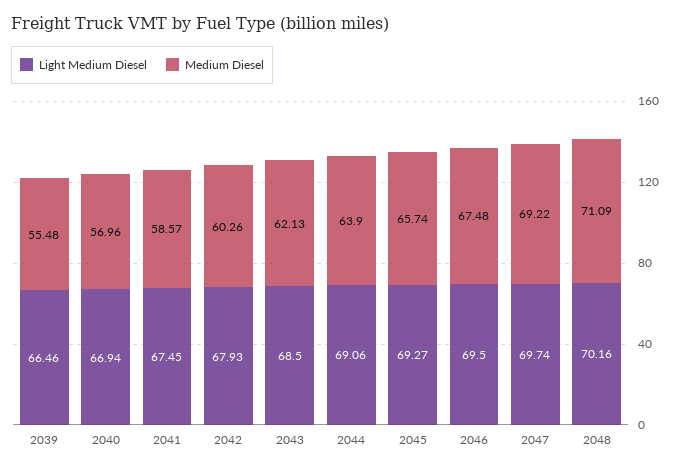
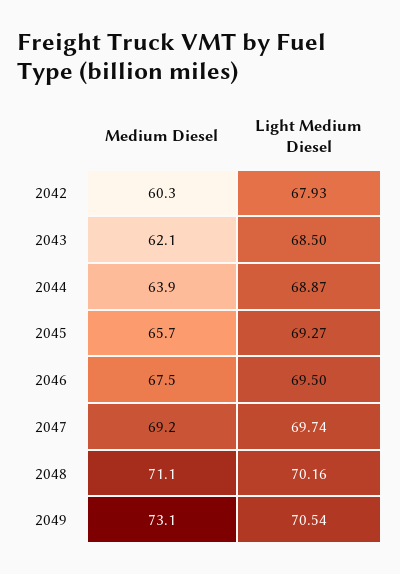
Light Medium Diesel, 2039: 66.46 -> none
Medium Diesel, 2039: 55.48 -> none
Light Medium Diesel, 2040: 66.94 -> none
Medium Diesel, 2040: 56.96 -> none
Light Medium Diesel, 2041: 67.45 -> none
Medium Diesel, 2041: 58.57 -> none
Light Medium Diesel, 2044: 69.06 -> 68.87
Medium Diesel, 2049: none -> 73.1
Light Medium Diesel, 2049: none -> 70.54

